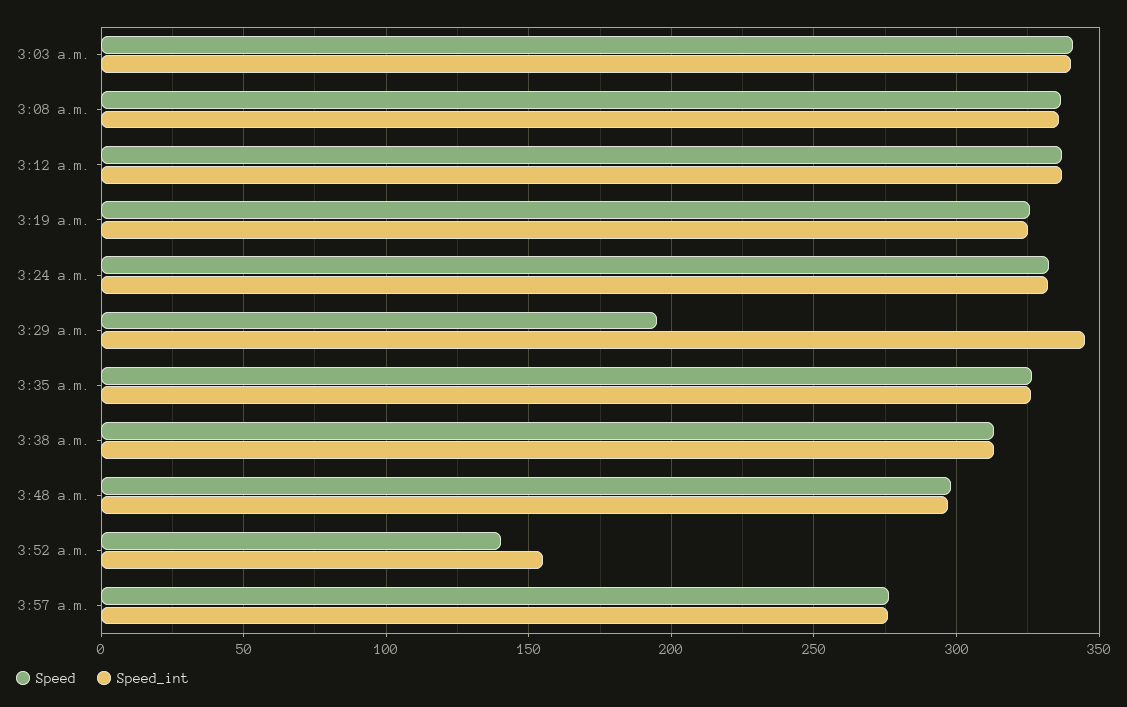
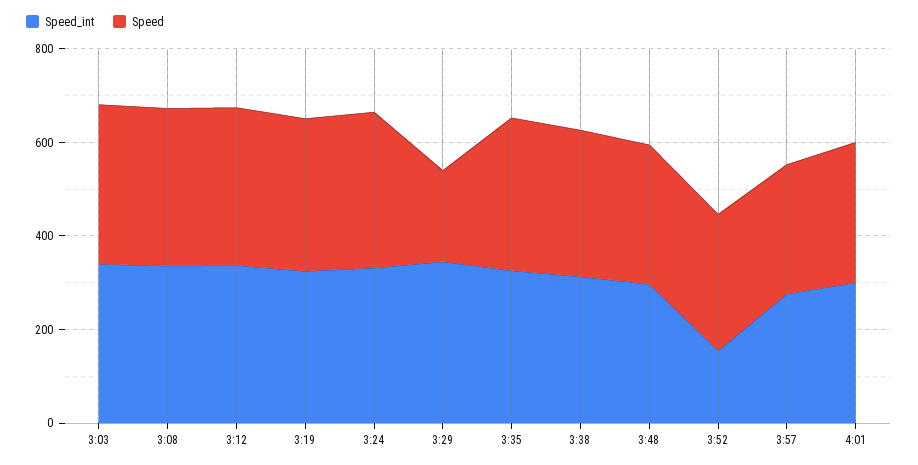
Speed, 3:52 a.m.: 140 -> 300
Speed_int, 4:01: none -> 300
Speed, 4:01: none -> 300

